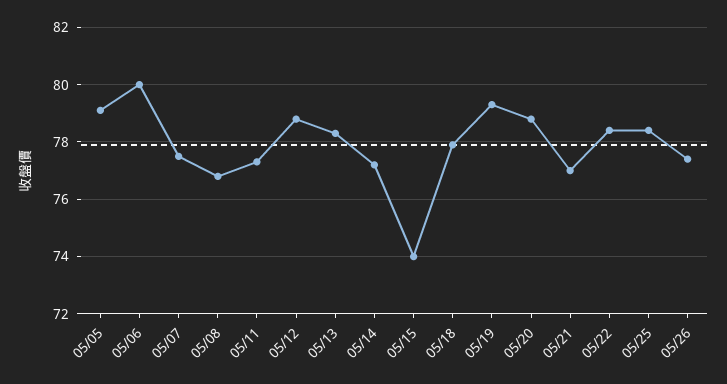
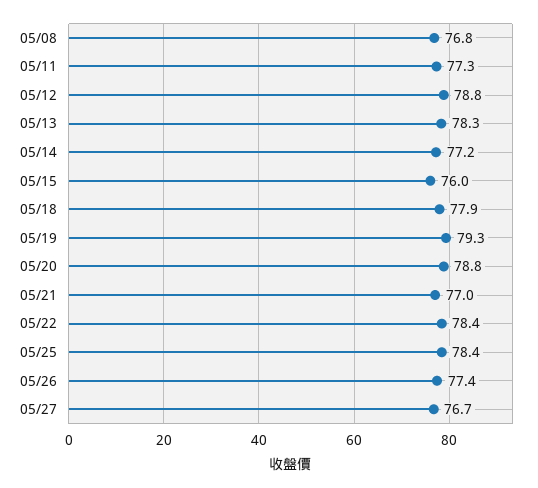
05/05: 79 -> none
05/06: 80 -> none
05/07: 77.5 -> none
05/15: 74 -> 76
05/27: none -> 76.7

